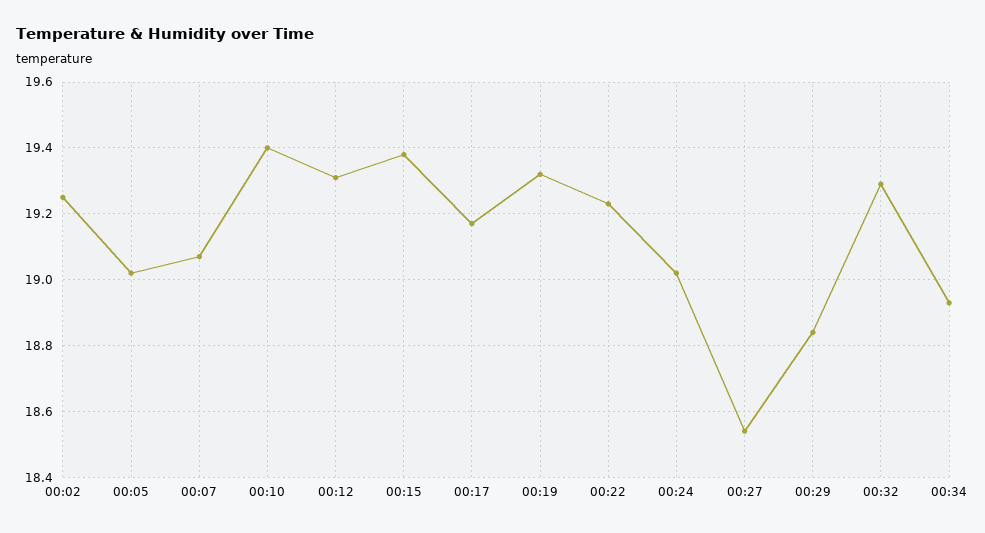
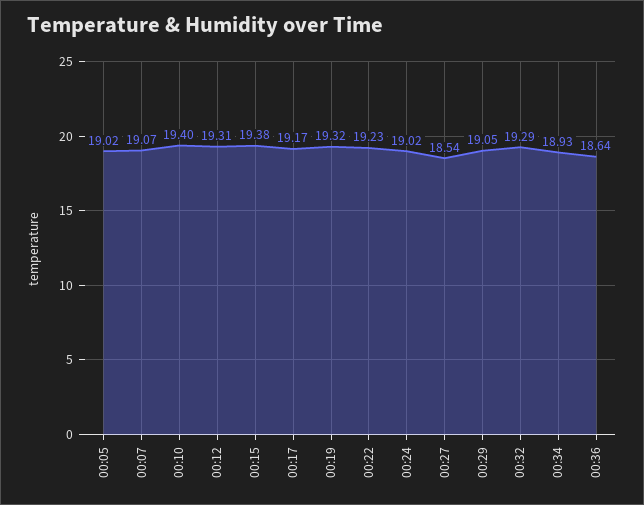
00:02: 19.25 -> none
00:29: 18.85 -> 19.05
00:36: none -> 18.64

